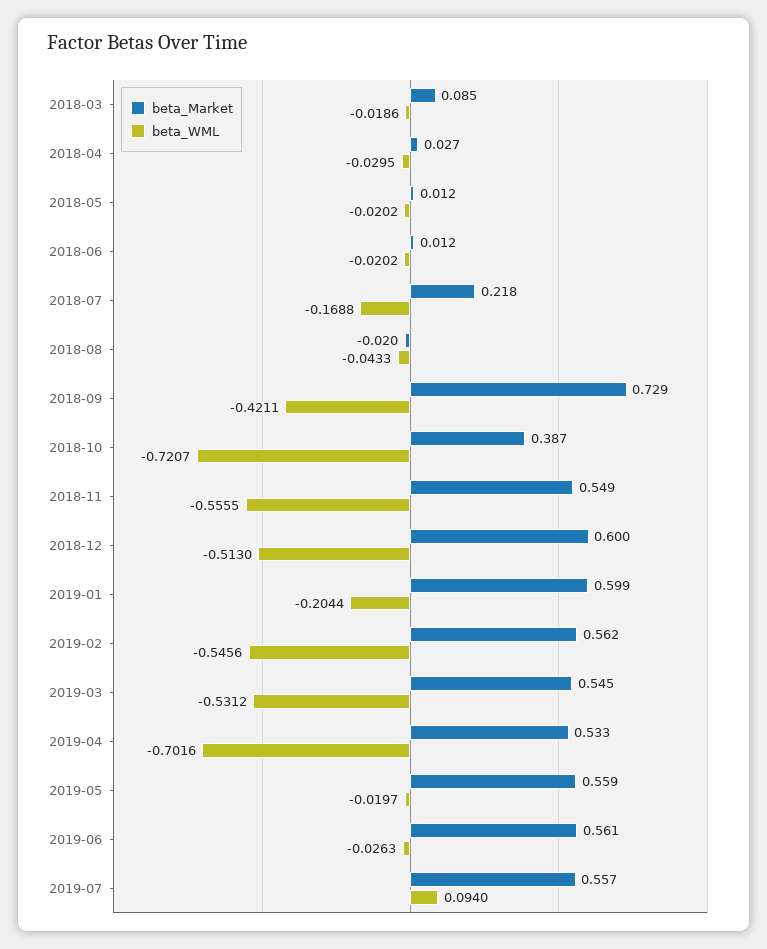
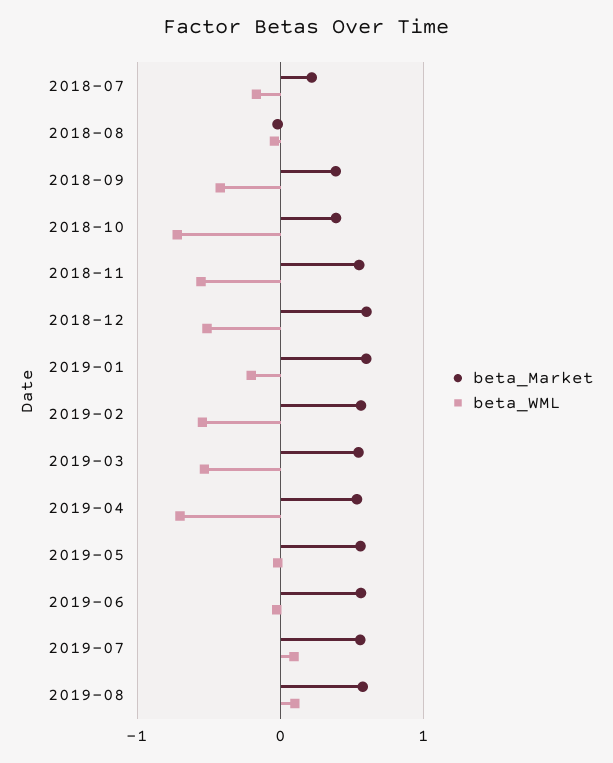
beta_Market, 2018-03: 0.085 -> none
beta_WML, 2018-03: -0.0186 -> none
beta_Market, 2018-04: 0.027 -> none
beta_WML, 2018-04: -0.0295 -> none
beta_Market, 2018-05: 0.012 -> none
beta_WML, 2018-05: -0.0202 -> none
beta_Market, 2018-06: 0.012 -> none
beta_WML, 2018-06: -0.0202 -> none
beta_Market, 2018-09: 0.729 -> 0.4
beta_Market, 2019-08: none -> 0.6
beta_WML, 2019-08: none -> 0.1

